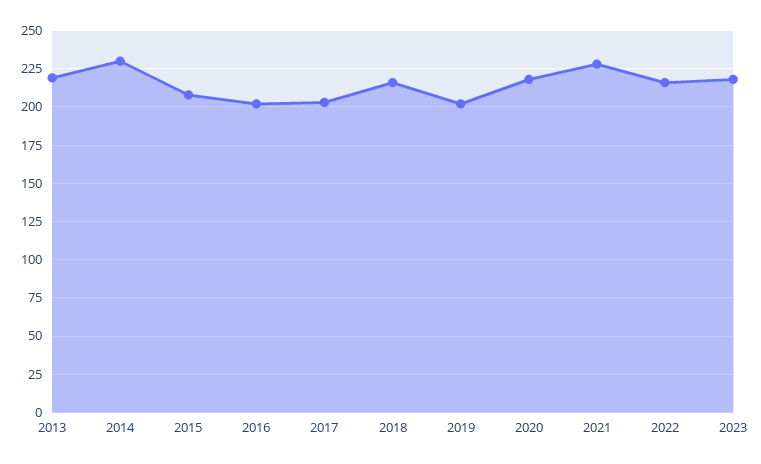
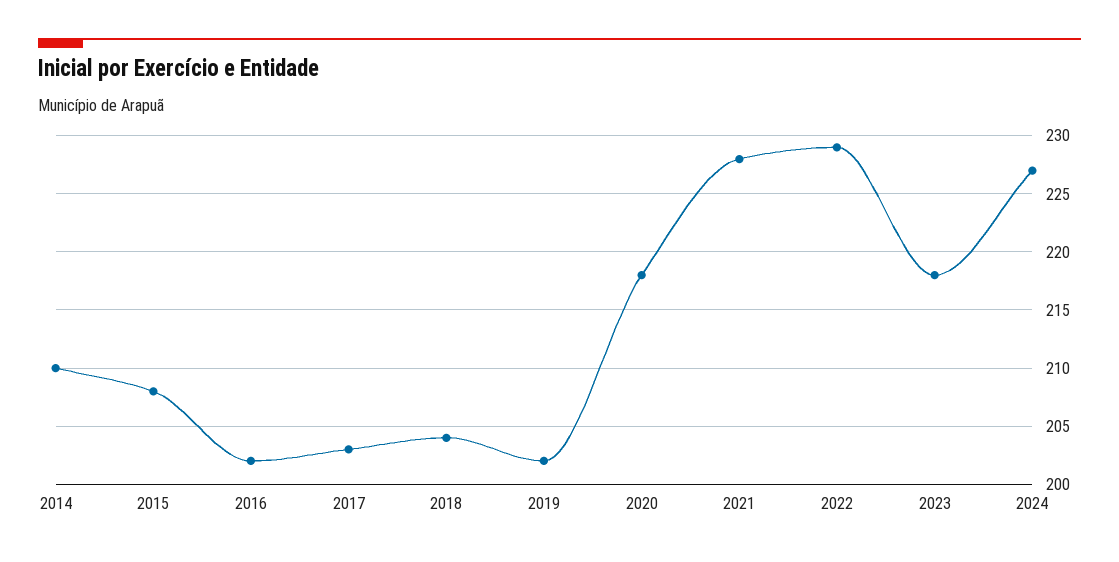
2013: 220 -> none
2014: 230 -> 210
2018: 215 -> 204
2022: 215 -> 229
2024: none -> 227

